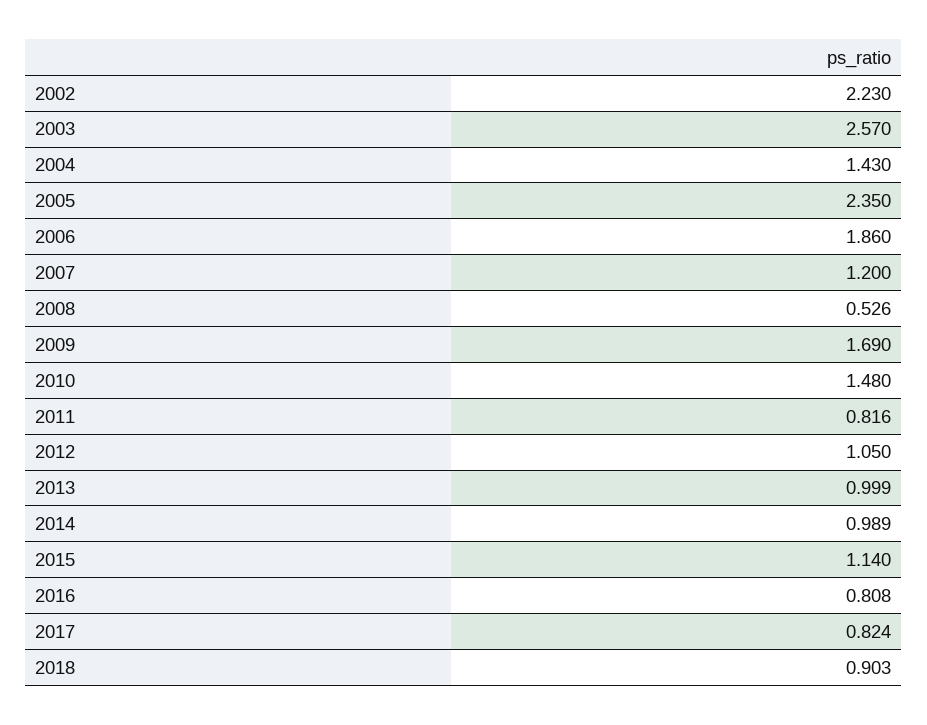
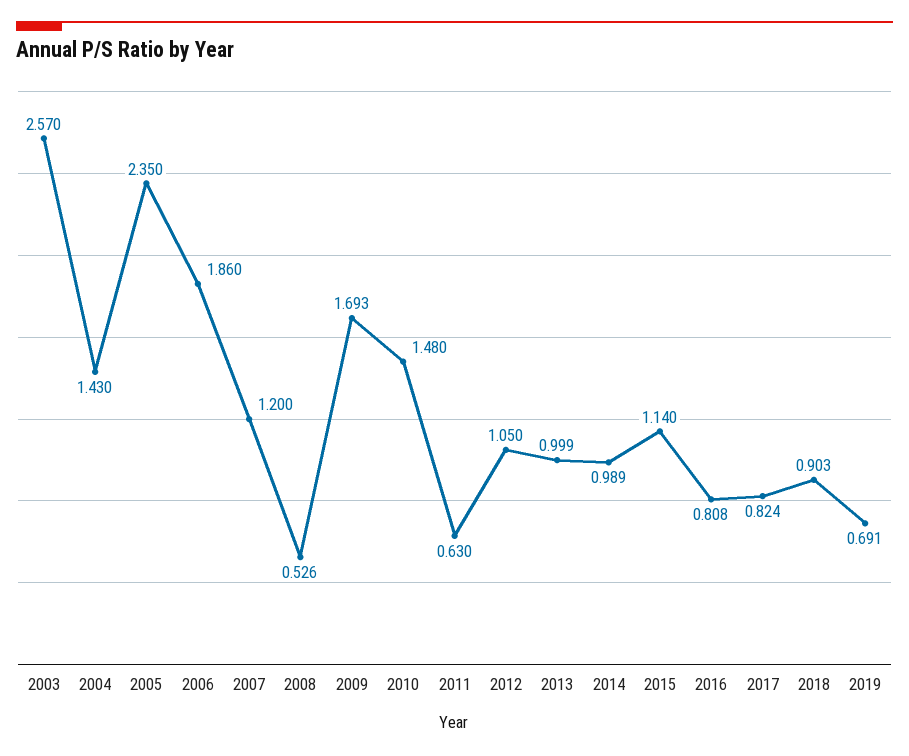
2002: 2.23 -> none
2009: 1.69 -> 1.693
2011: 0.816 -> 0.63
2019: none -> 0.691

